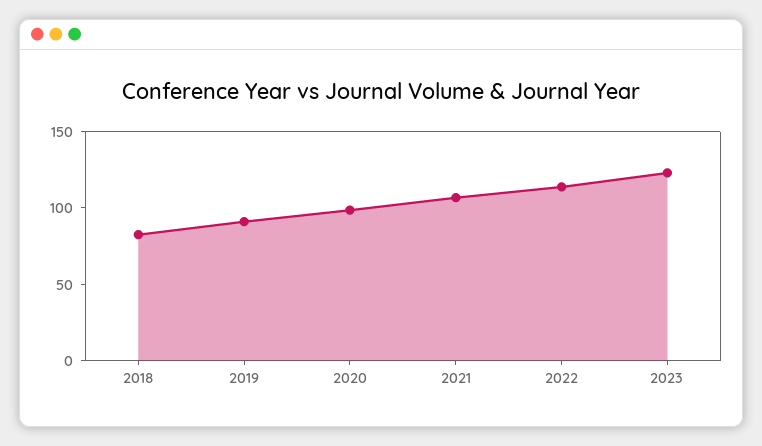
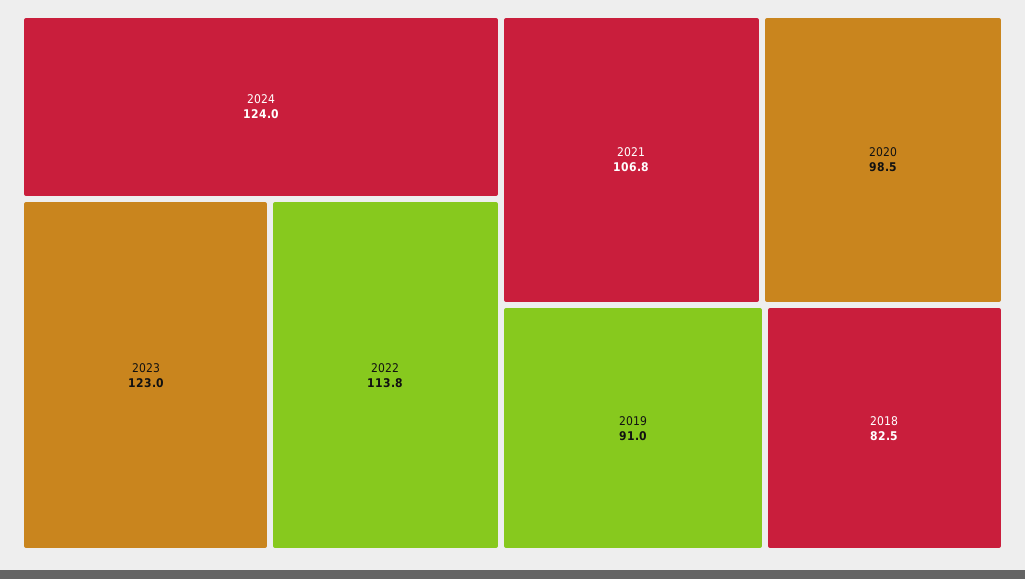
2024: none -> 124

